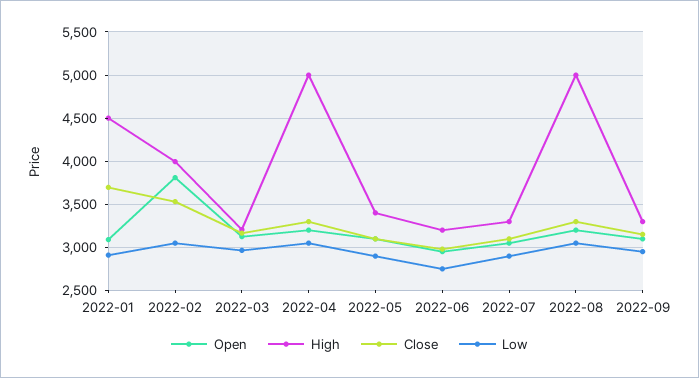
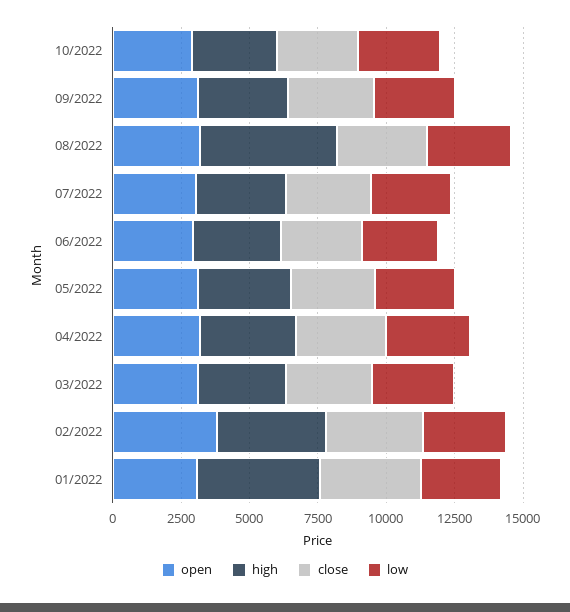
High, 2022-04: 5000 -> 3500
Open, 10/2022: none -> 3000
High, 10/2022: none -> 3000
Close, 10/2022: none -> 3000
Low, 10/2022: none -> 3000

